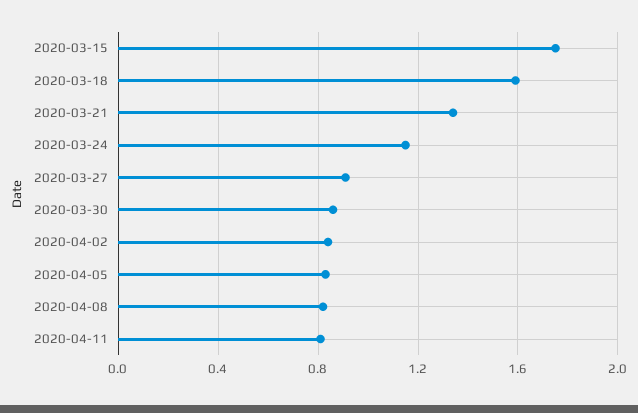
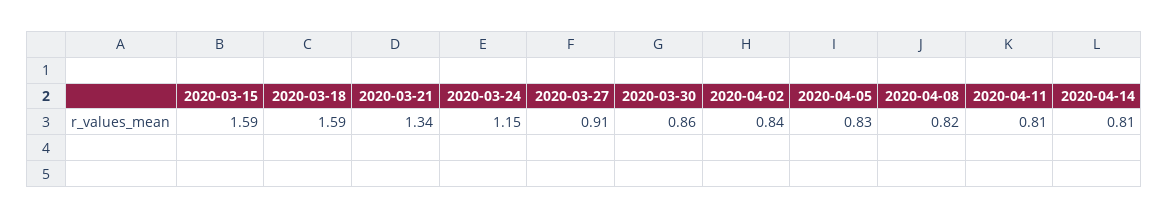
2020-03-15: 1.75 -> 1.59
2020-04-14: none -> 0.81

